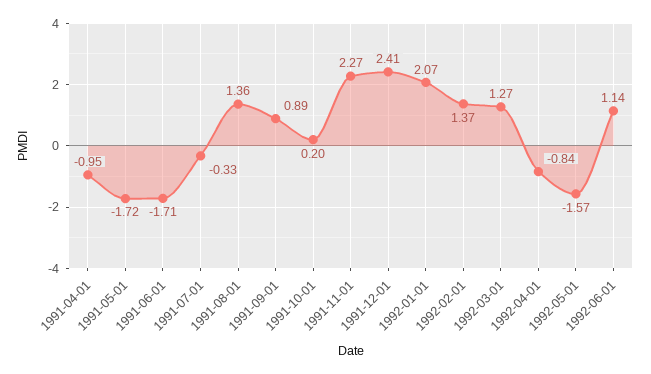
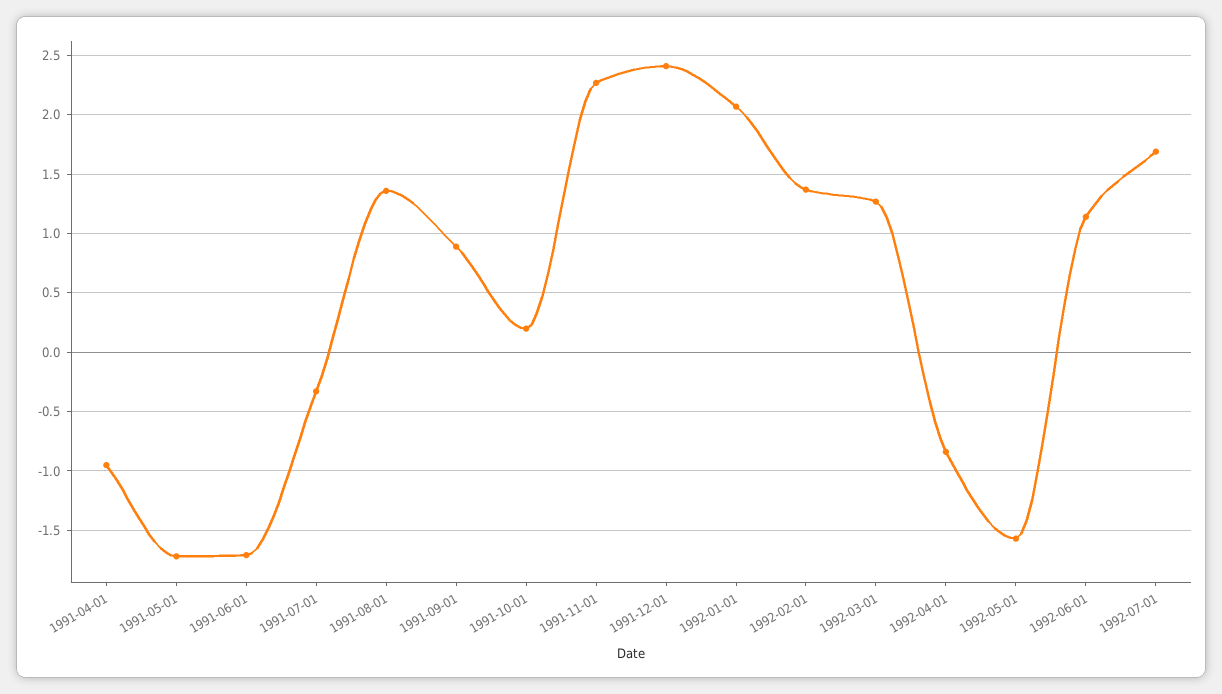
1992-07-01: none -> 1.7

